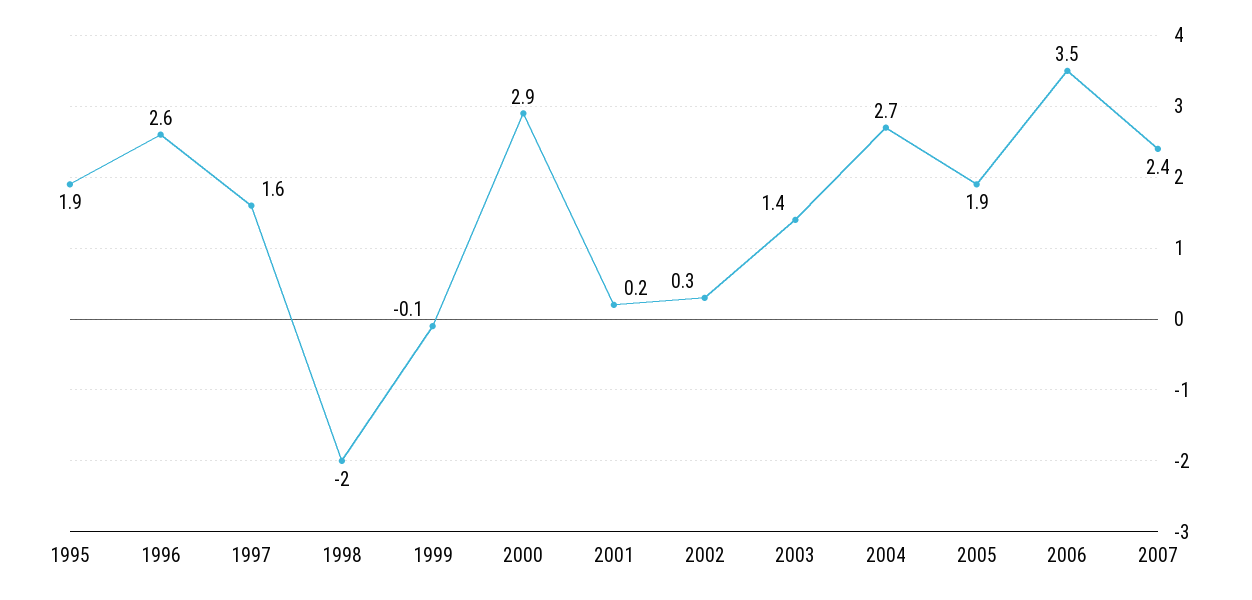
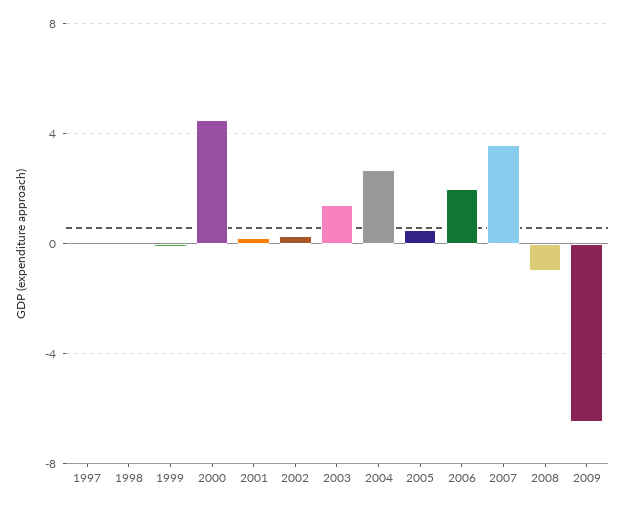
1995: 1.9 -> none
1996: 2.6 -> none
1997: 1.6 -> 0
1998: -2 -> 0
2000: 2.9 -> 4.5
2005: 1.9 -> 0.5
2006: 3.5 -> 2
2007: 2.4 -> 3.5
2008: none -> -1
2009: none -> -6.5

